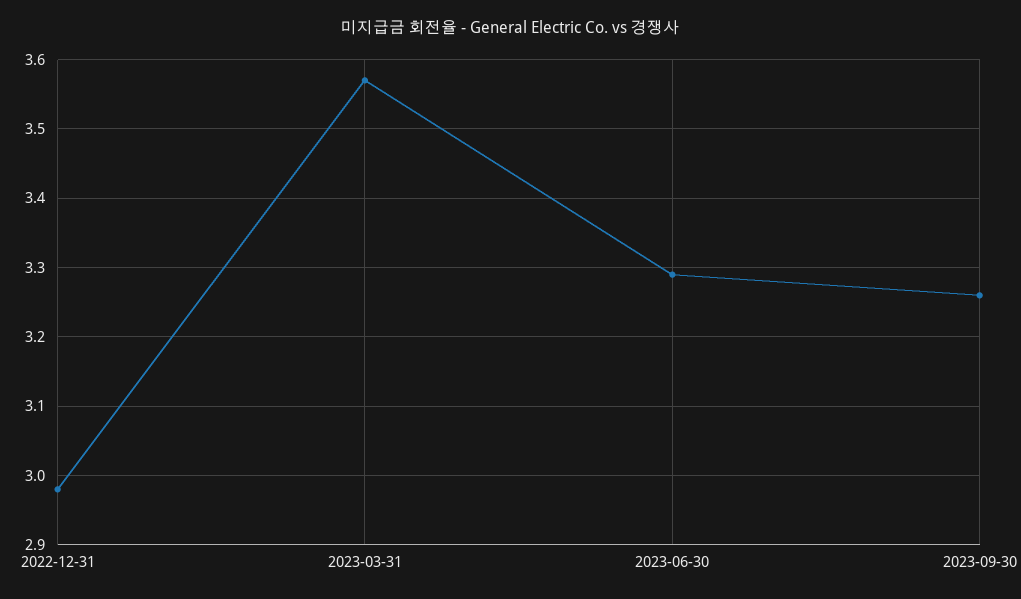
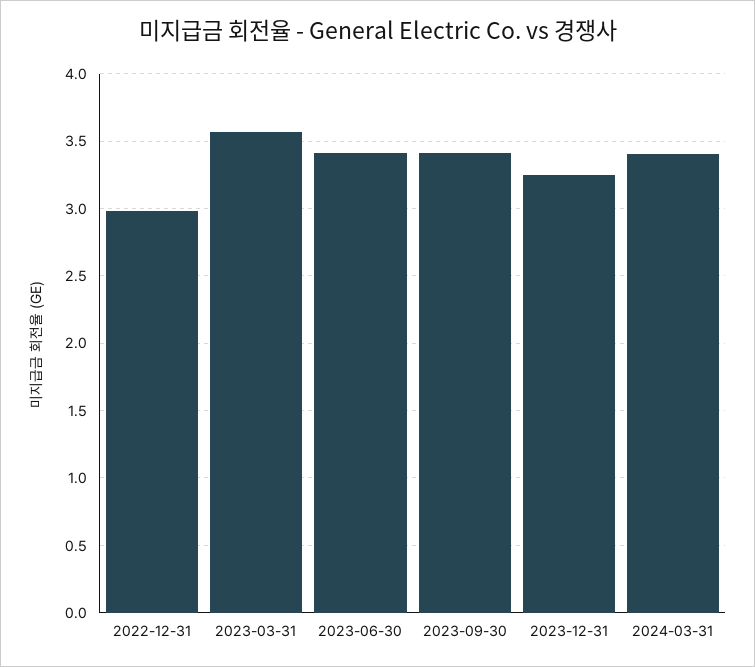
2023-06-30: 3.29 -> 3.4
2023-09-30: 3.26 -> 3.4
2023-12-31: none -> 3.25
2024-03-31: none -> 3.4

